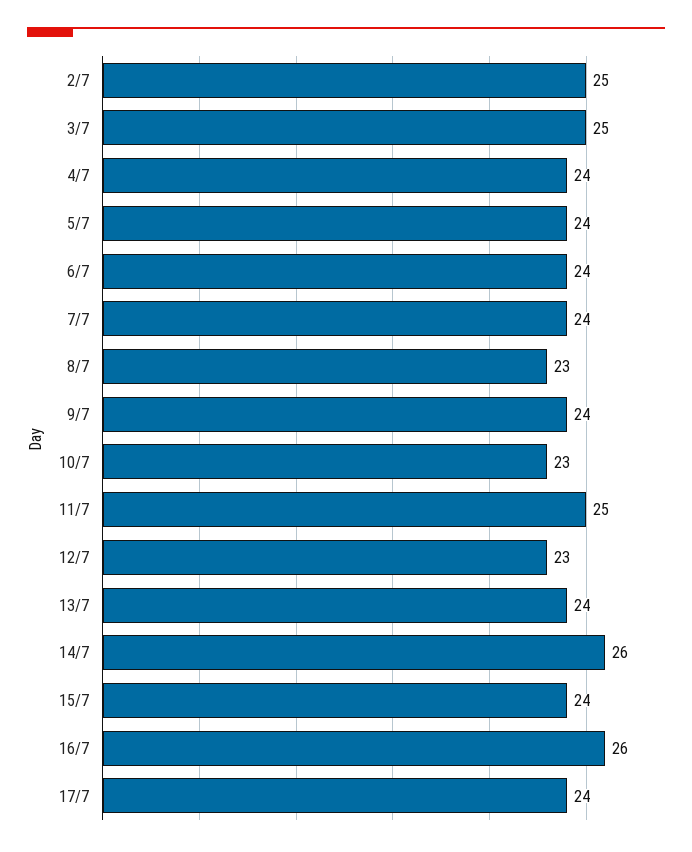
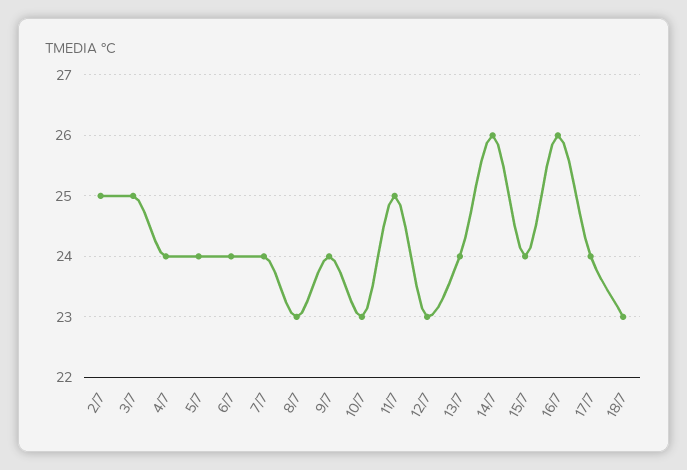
18/7: none -> 23

